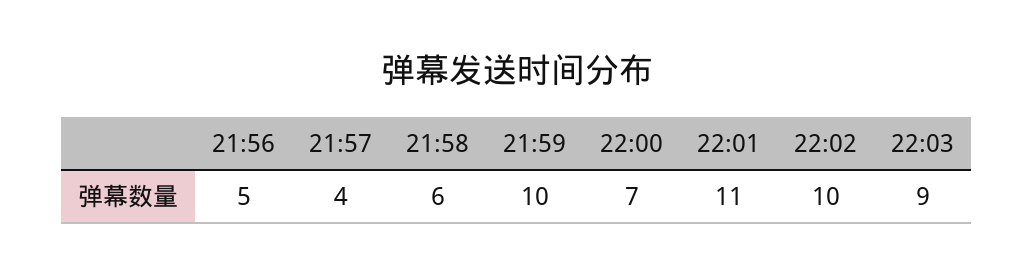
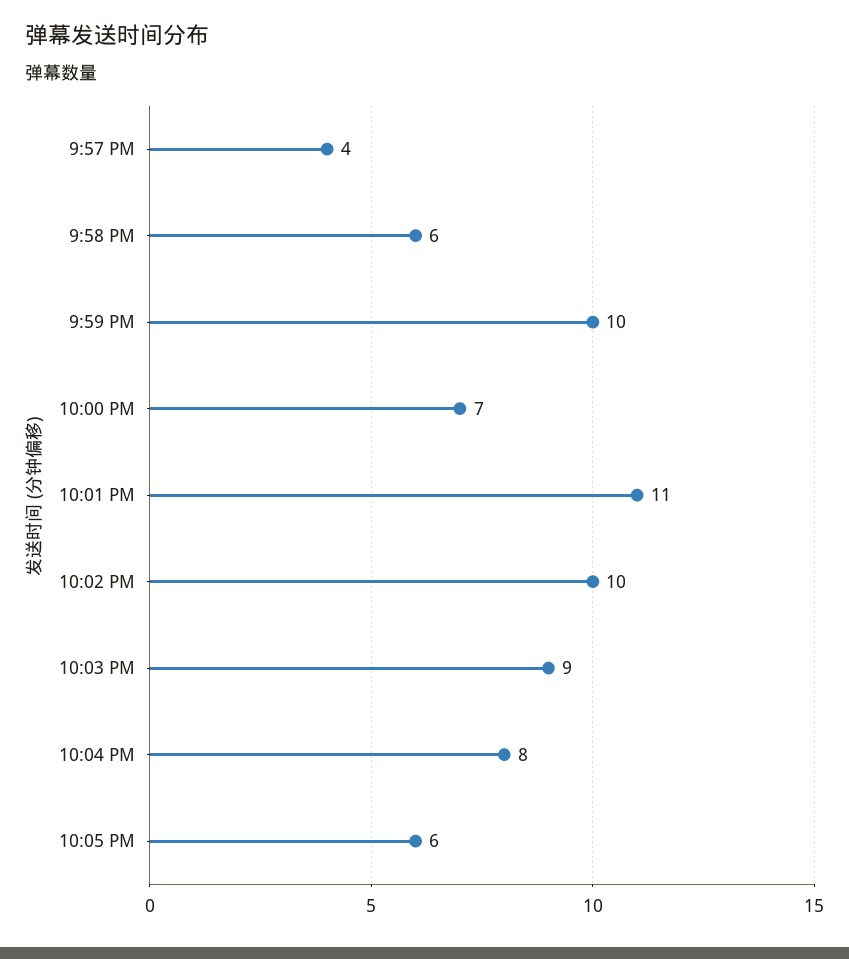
21:56: 5 -> none
10:04 PM: none -> 8
10:05 PM: none -> 6

